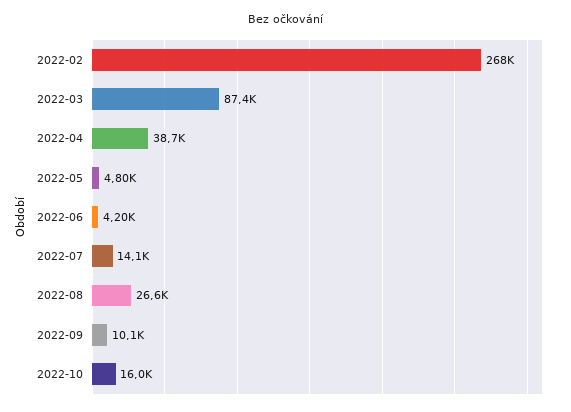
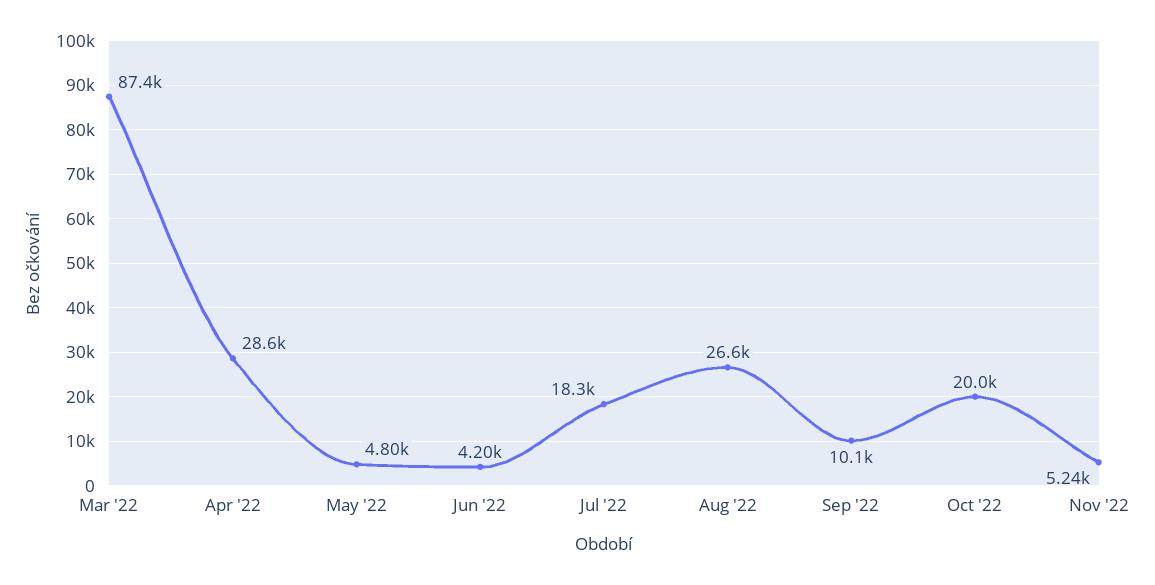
2022-02: 268000 -> none
2022-04: 38700 -> 28600
2022-07: 14100 -> 18300
2022-10: 16000 -> 20000
Nov '22: none -> 5240

